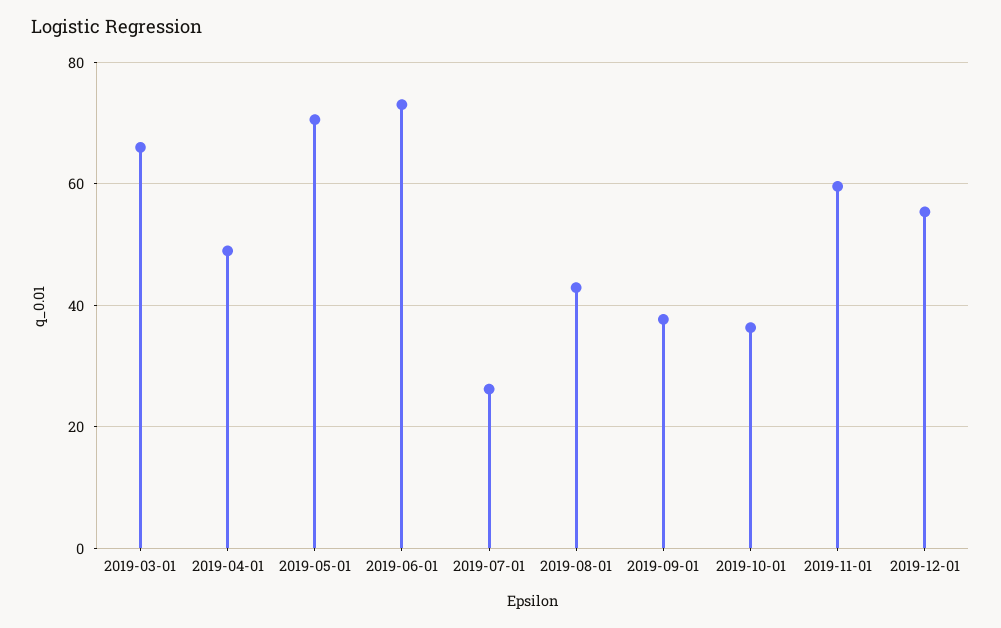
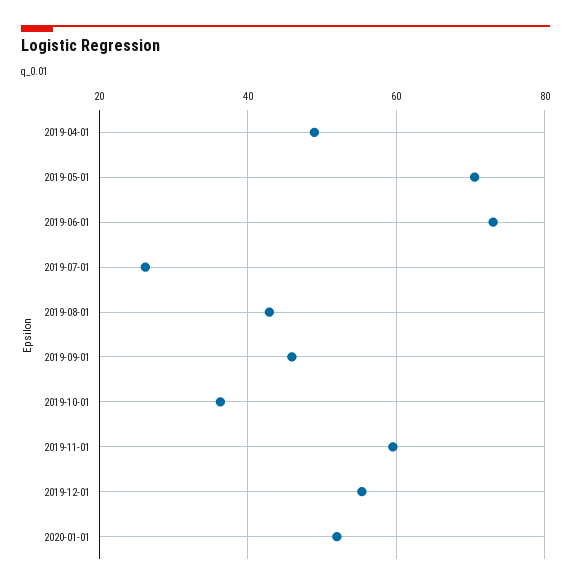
2019-03-01: 66 -> none
2019-09-01: 38 -> 46
2020-01-01: none -> 52

